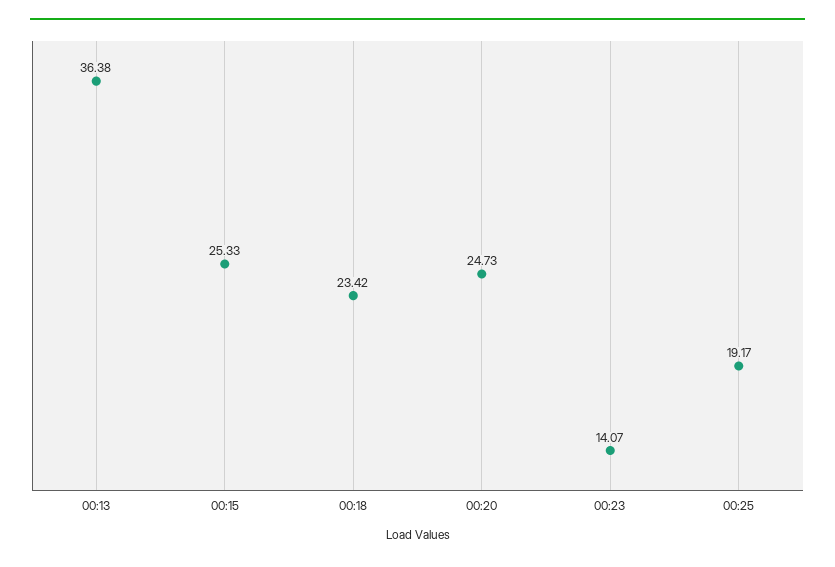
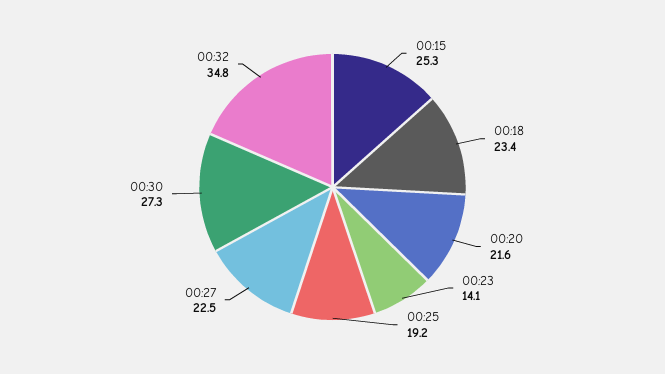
00:13: 36.38 -> none
00:20: 24.73 -> 21.6
00:27: none -> 22.5
00:30: none -> 27.3
00:32: none -> 34.8

